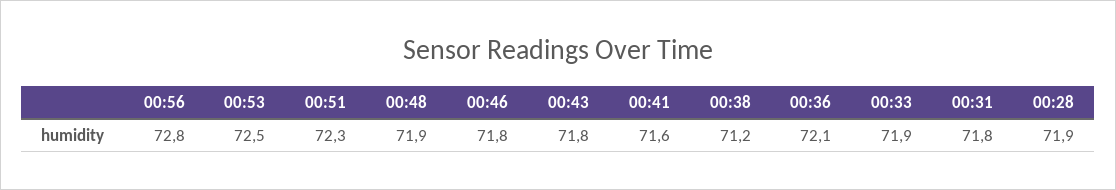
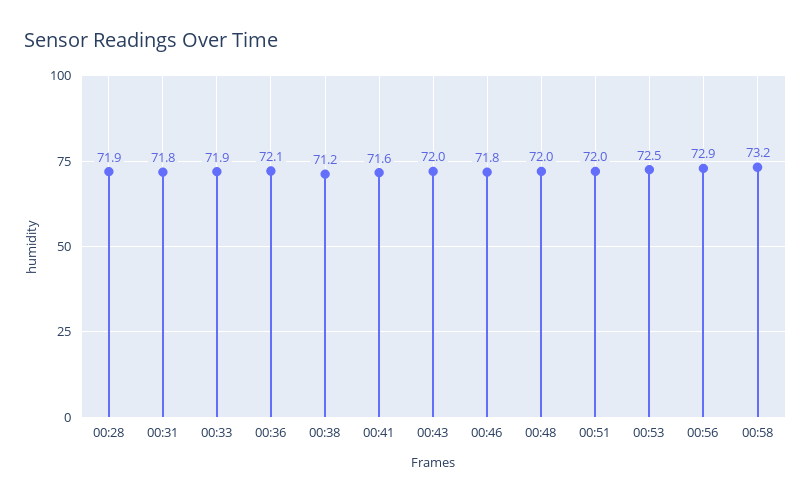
00:56: 72.8 -> 72.9
00:51: 72.3 -> 72
00:48: 71.9 -> 72
00:43: 71.8 -> 72
00:58: none -> 73.2

